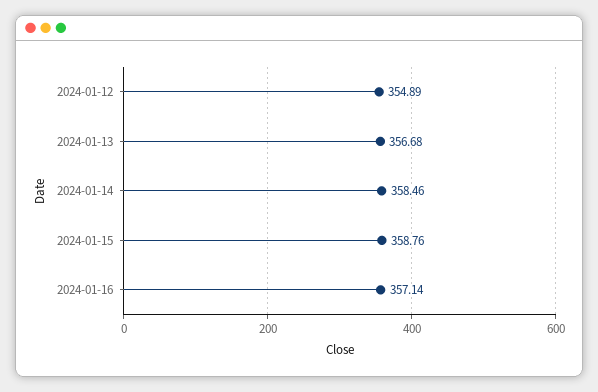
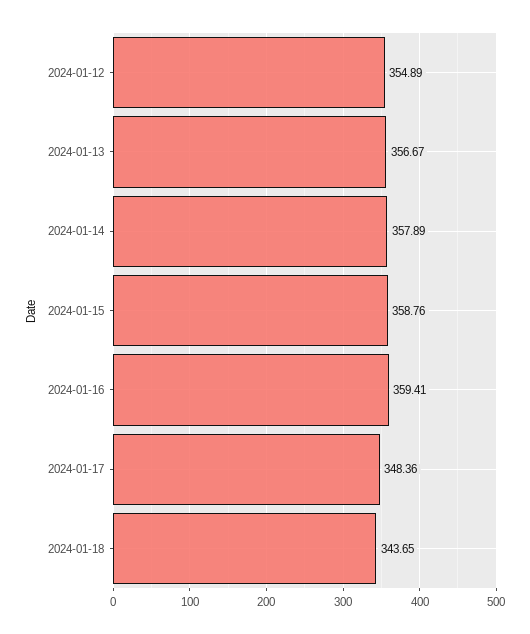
2024-01-13: 356.68 -> 356.67
2024-01-14: 358.46 -> 357.89
2024-01-16: 357.14 -> 359.41
2024-01-17: none -> 348.36
2024-01-18: none -> 343.65

